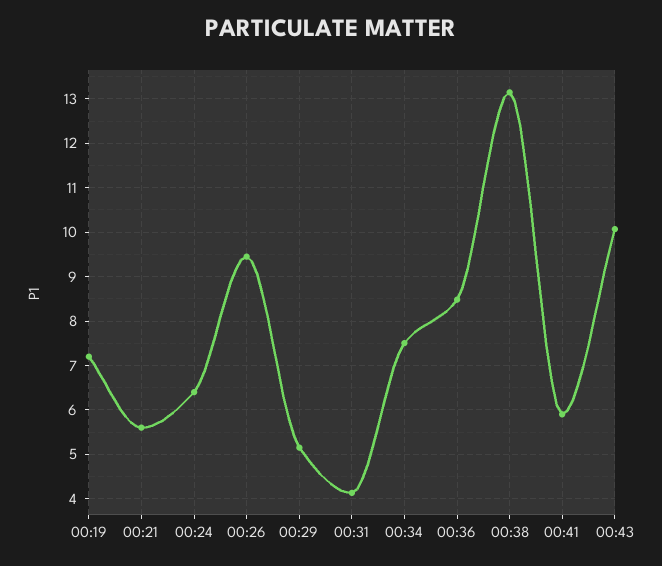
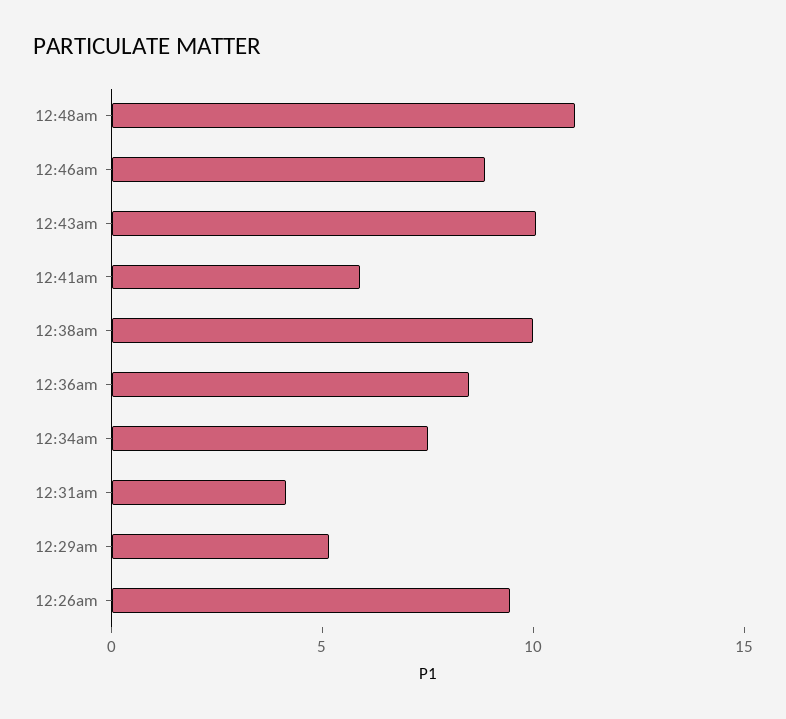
00:19: 7.2 -> none
00:21: 5.6 -> none
00:24: 6.4 -> none
00:38: 13.2 -> 10
12:48am: none -> 11
12:46am: none -> 9

